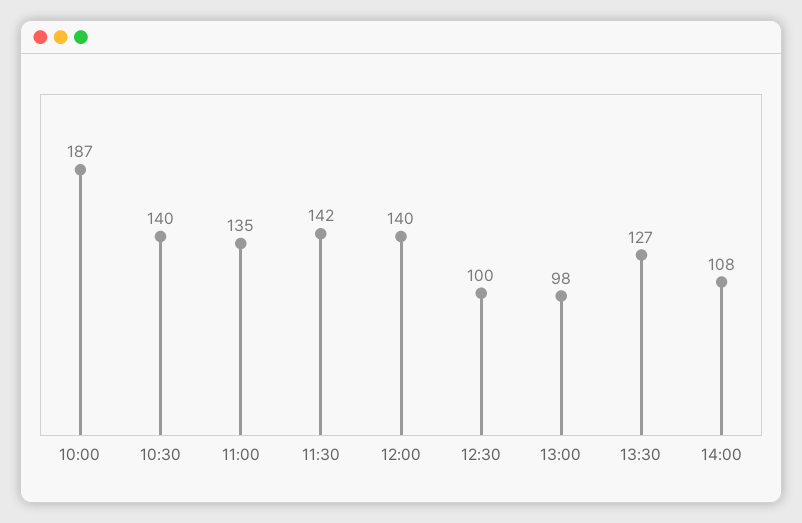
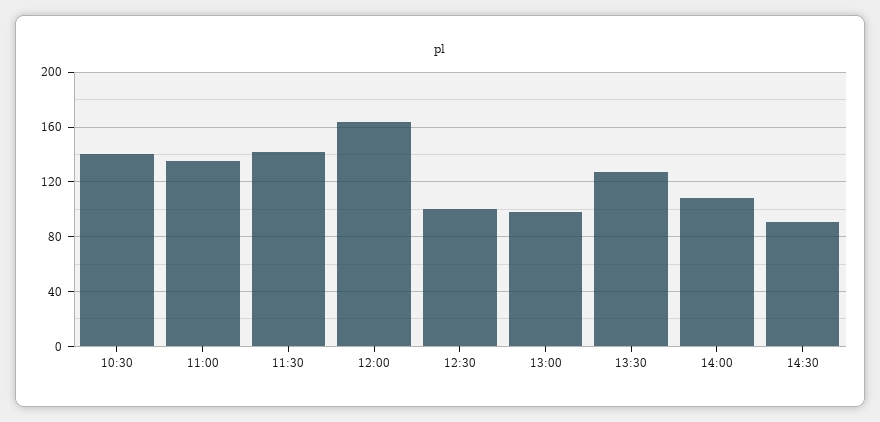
10:00: 187 -> none
12:00: 140 -> 165
14:30: none -> 90

